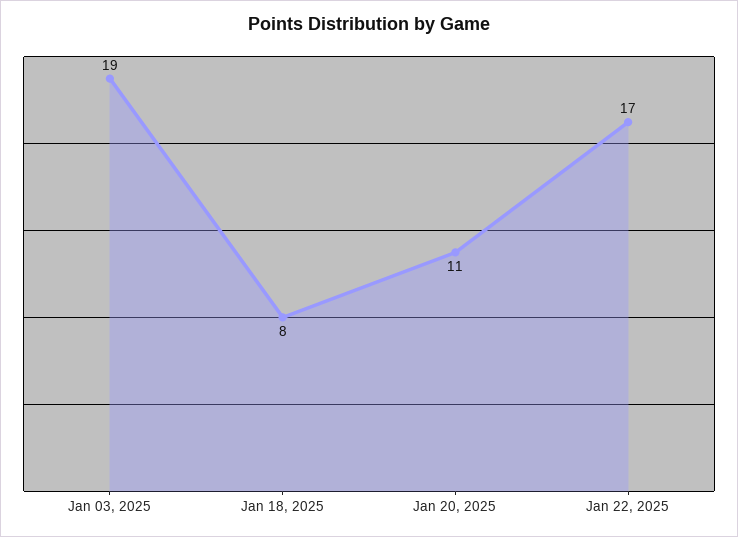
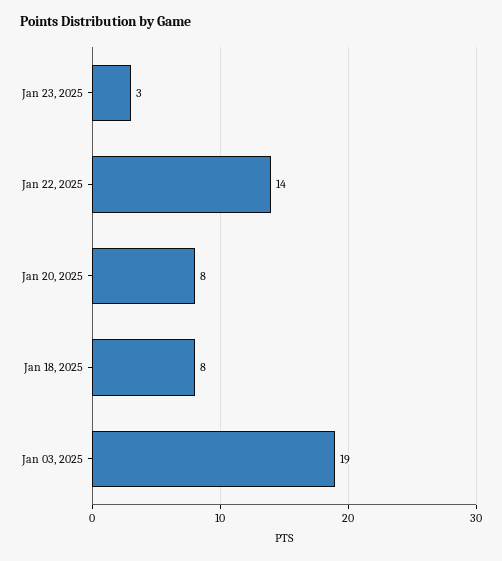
Jan 20, 2025: 11 -> 8
Jan 22, 2025: 17 -> 14
Jan 23, 2025: none -> 3

